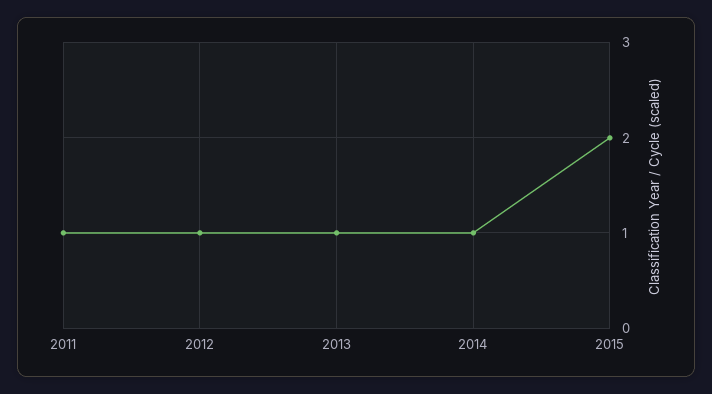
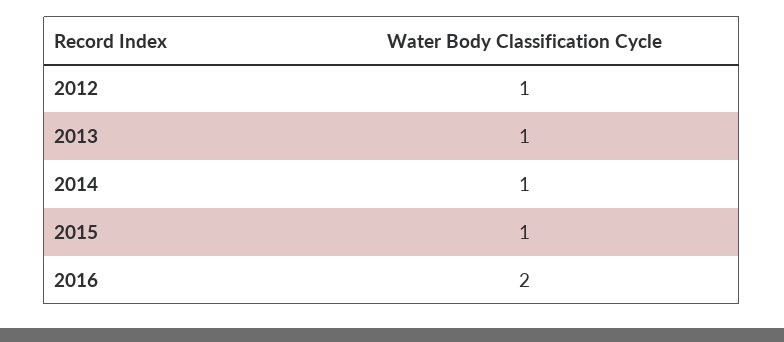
2011: 1 -> none
2015: 2 -> 1
2016: none -> 2

